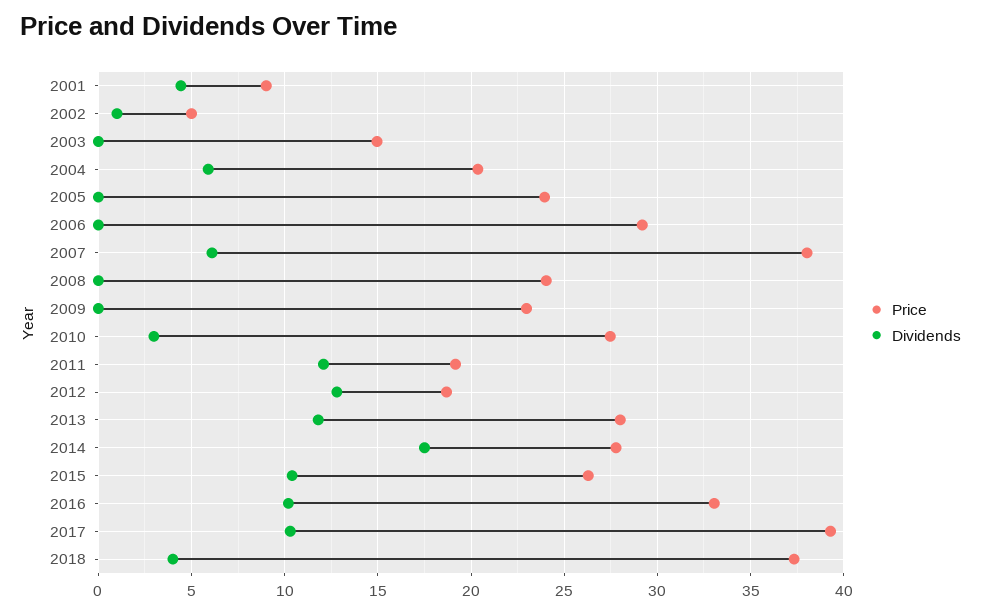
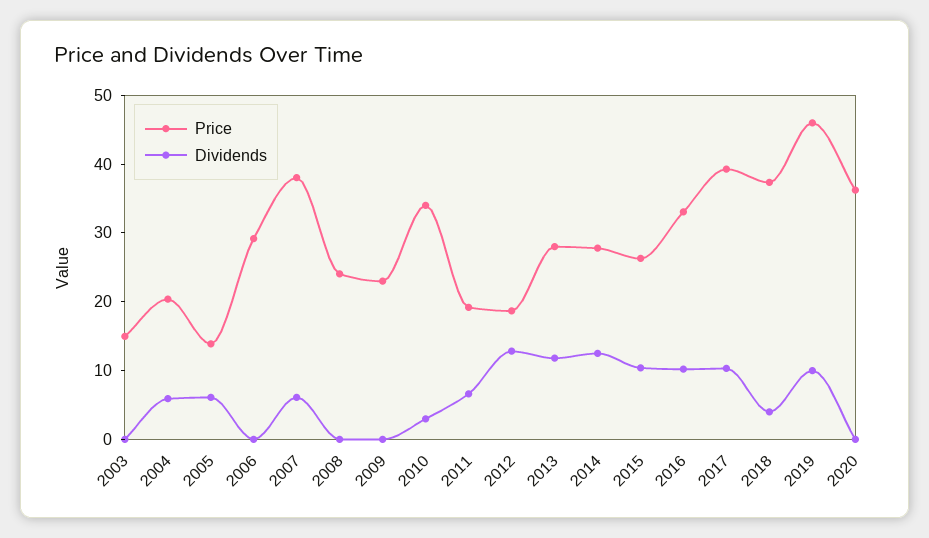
Price, 2001: 9 -> none
Dividends, 2001: 4.5 -> none
Price, 2002: 5 -> none
Dividends, 2002: 1 -> none
Price, 2005: 24 -> 14
Dividends, 2005: 0 -> 6
Price, 2010: 27.5 -> 34
Dividends, 2011: 12 -> 6
Dividends, 2014: 17.5 -> 12
Price, 2019: none -> 46
Dividends, 2019: none -> 10
Price, 2020: none -> 36
Dividends, 2020: none -> 0

